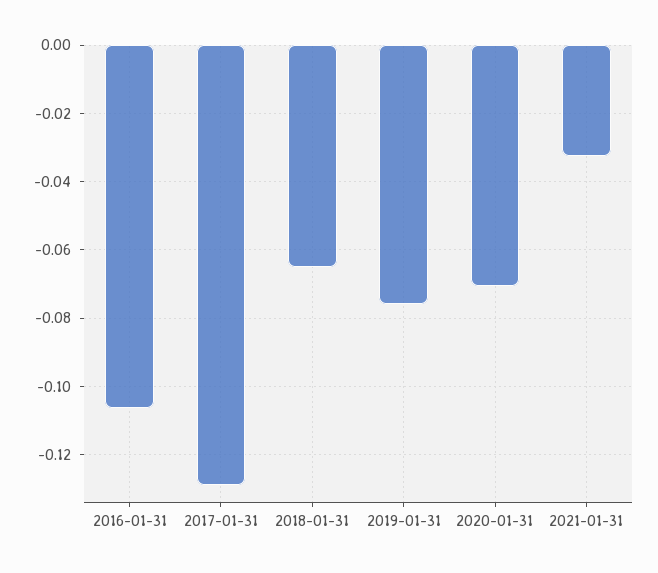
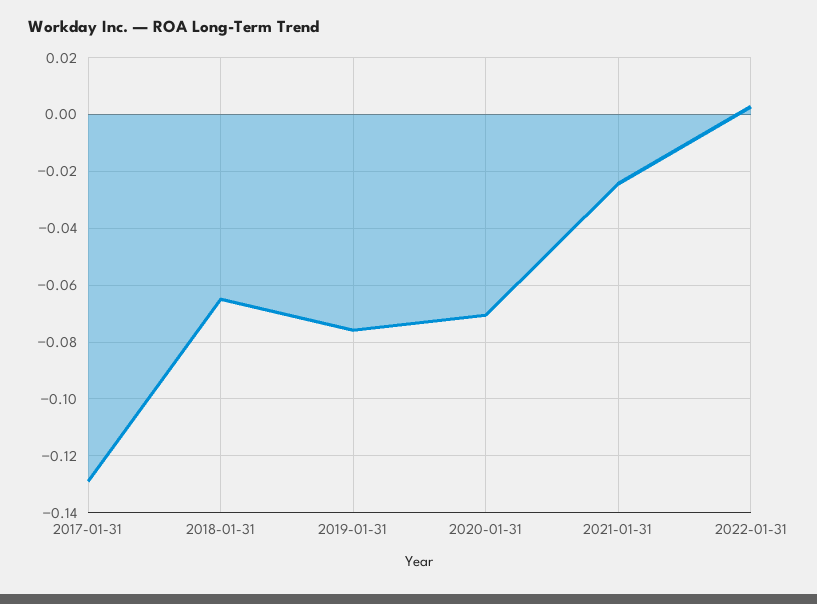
2016-01-31: -0.106 -> none
2021-01-31: -0.032 -> -0.025
2022-01-31: none -> 0.0025

